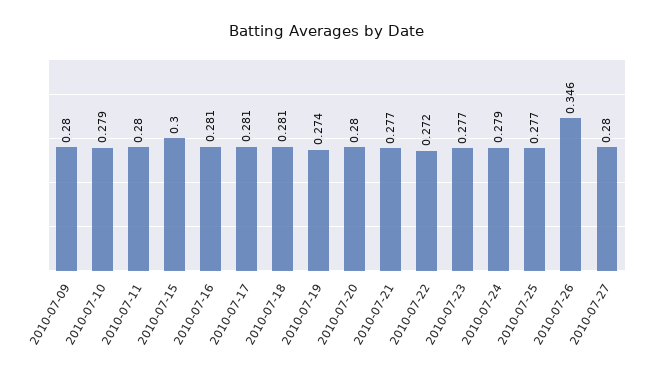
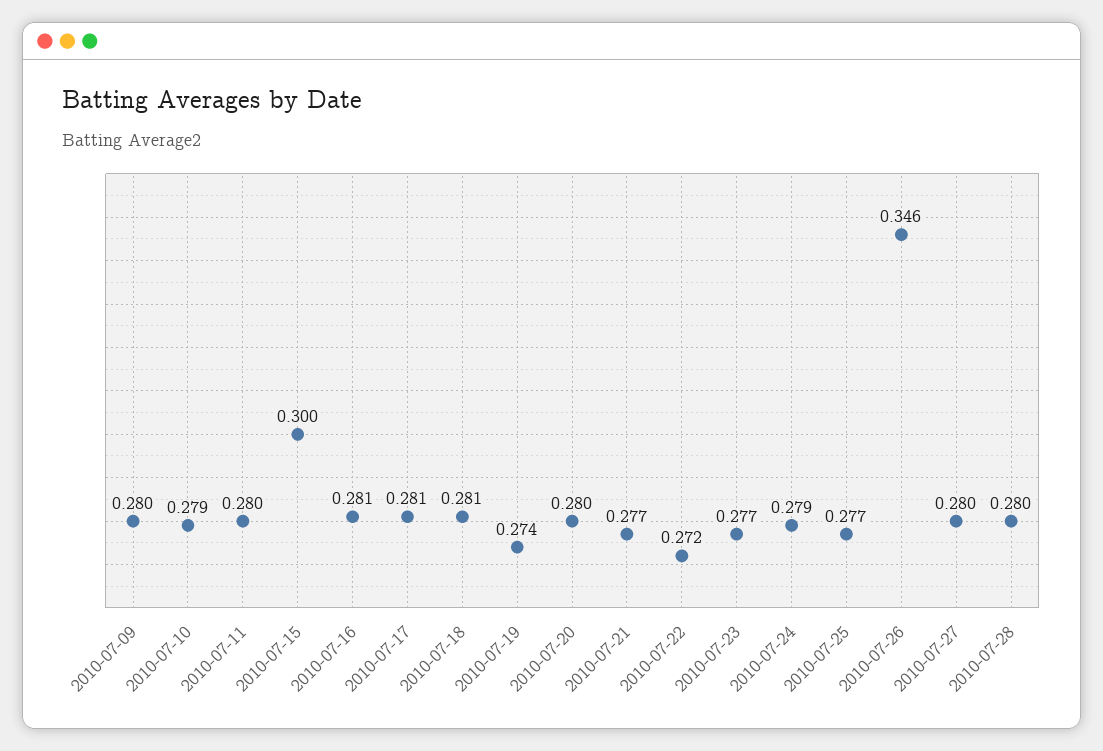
2010-07-28: none -> 0.28

